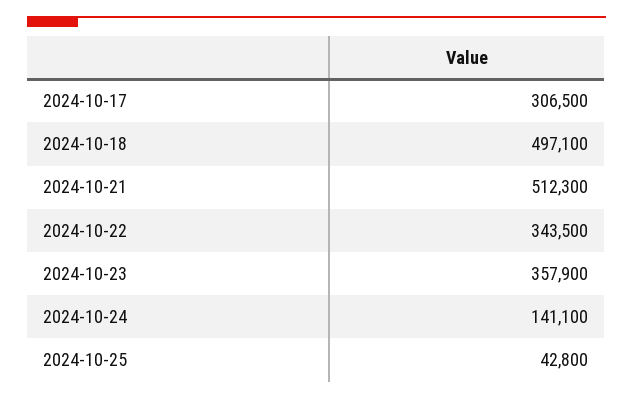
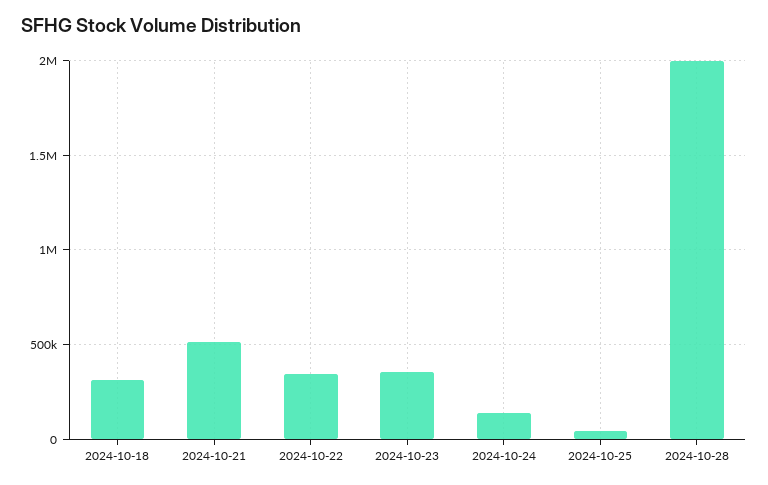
2024-10-17: 306500 -> none
2024-10-18: 497100 -> 300000
2024-10-28: none -> 2000000

